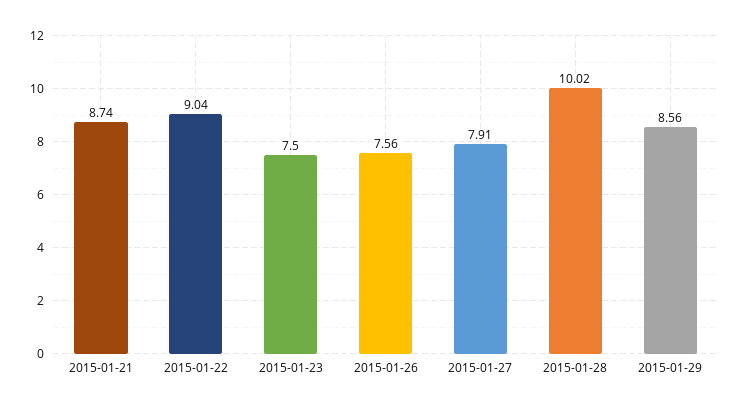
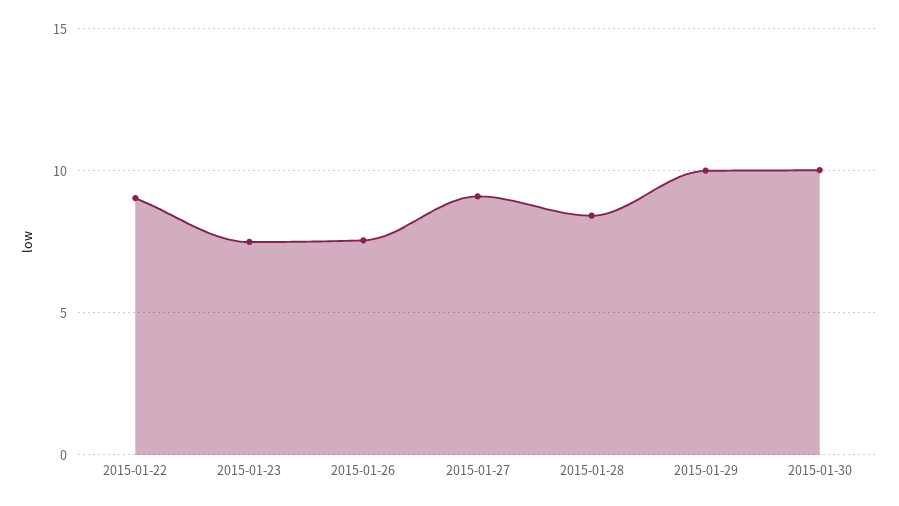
2015-01-21: 8.74 -> none
2015-01-27: 7.91 -> 9
2015-01-28: 10.02 -> 8.5
2015-01-29: 8.56 -> 10
2015-01-30: none -> 10

